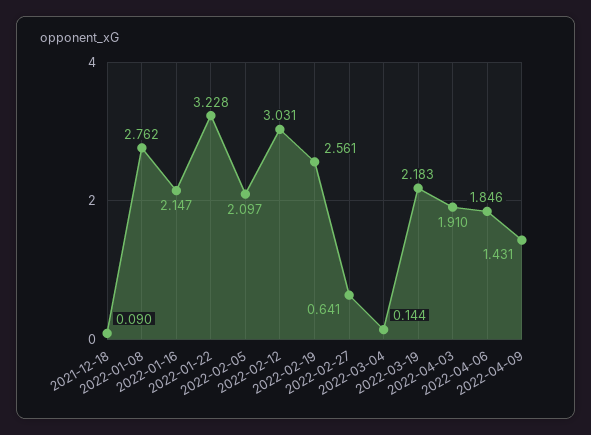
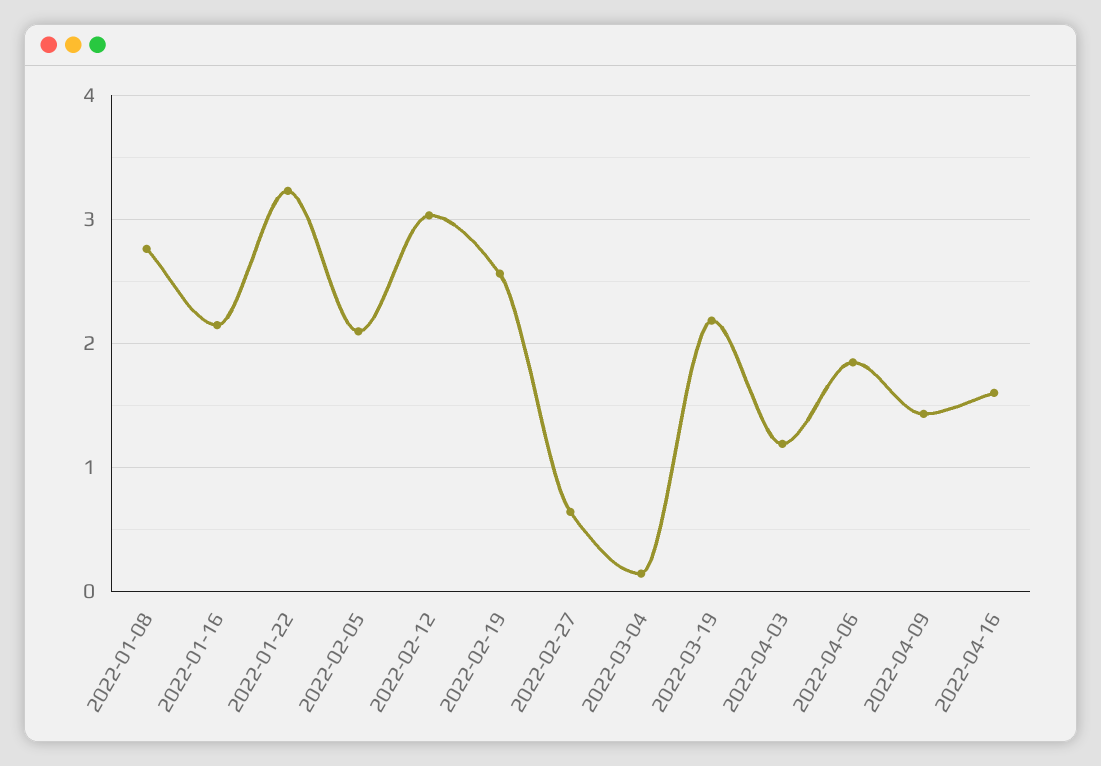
2021-12-18: 0.09 -> none
2022-04-03: 1.91 -> 1.2
2022-04-16: none -> 1.6

